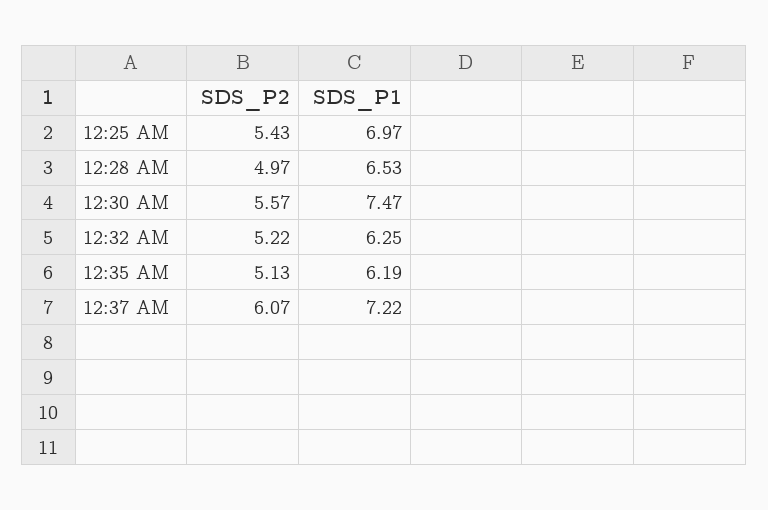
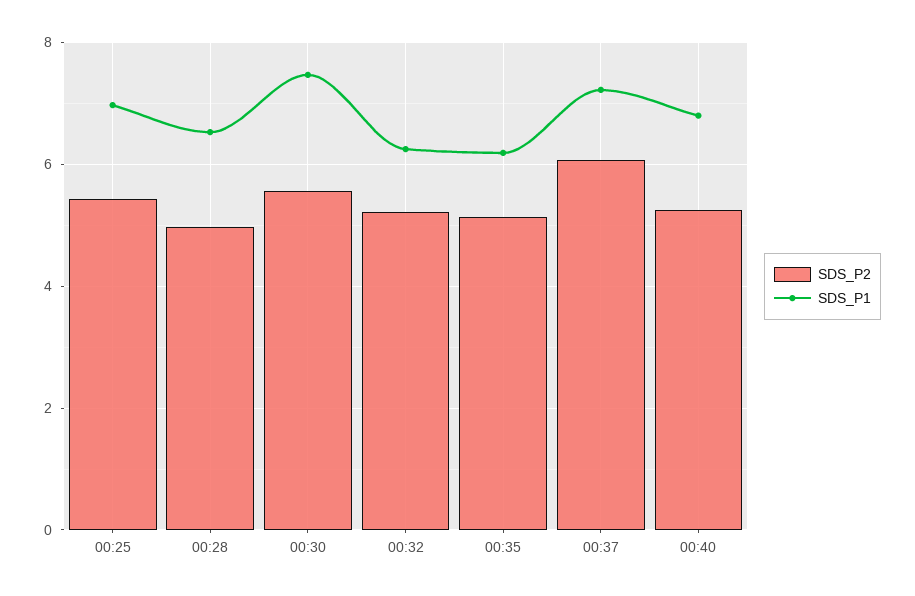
SDS_P2, 00:40: none -> 5.2
SDS_P1, 00:40: none -> 6.8

